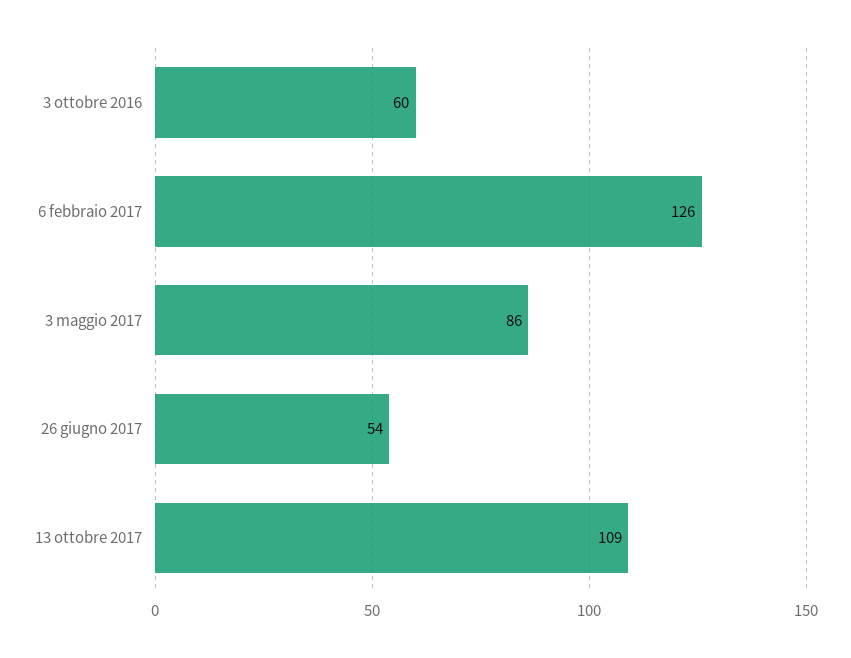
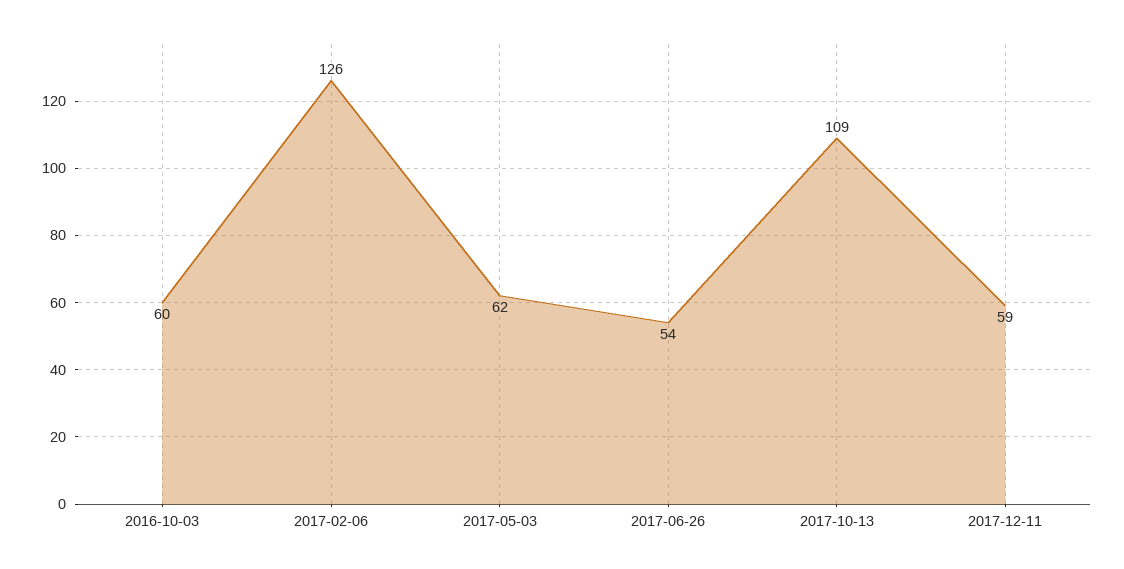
3 maggio 2017: 86 -> 62
2017-12-11: none -> 59

